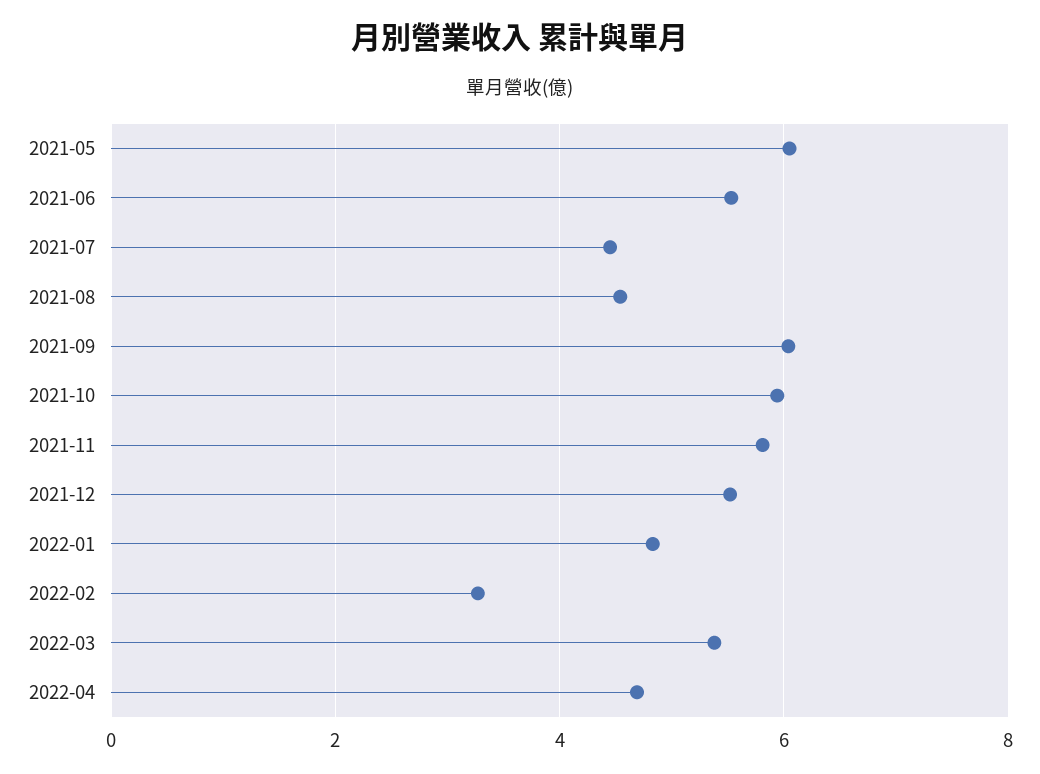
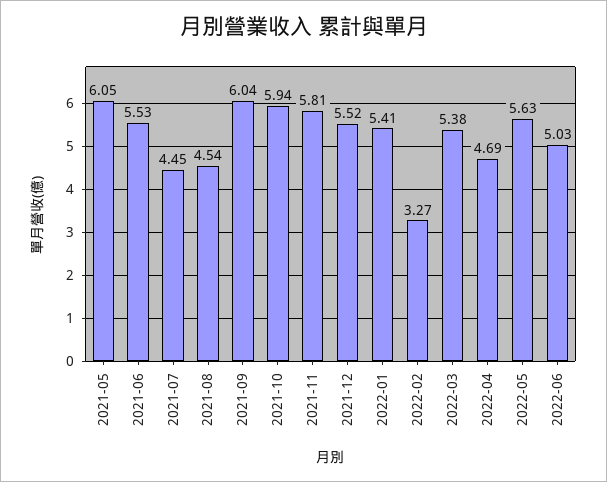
2022-01: 4.8 -> 5.41
2022-05: none -> 5.63
2022-06: none -> 5.03

